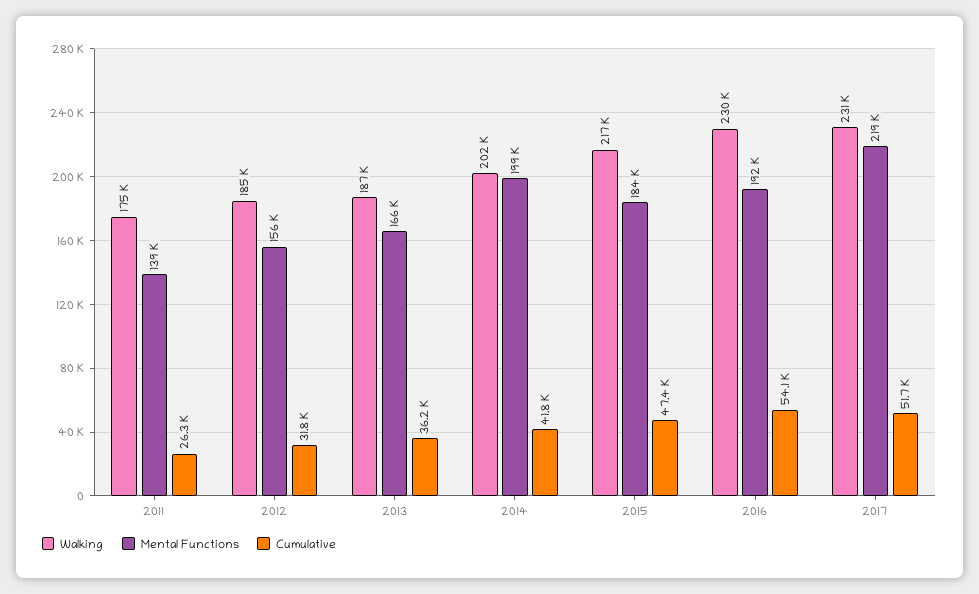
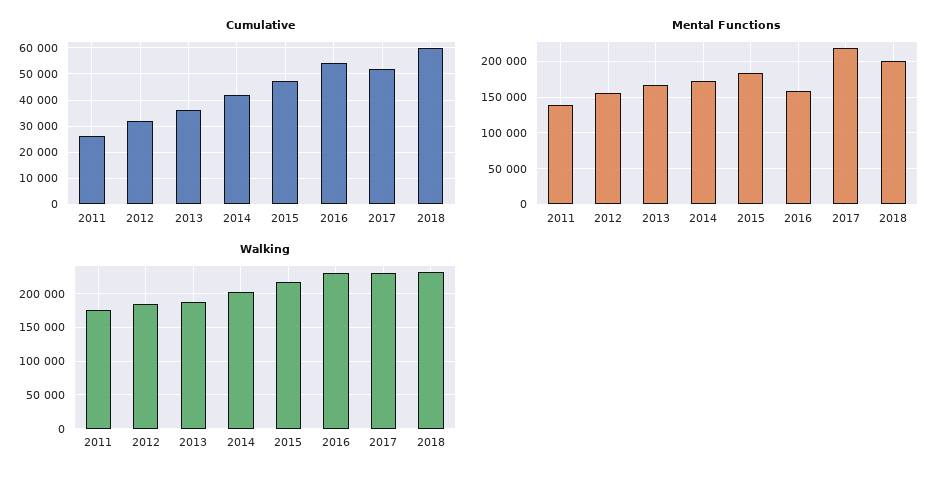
Mental Functions, 2014: 199000 -> 170000
Mental Functions, 2016: 192000 -> 160000
Cumulative, 2018: none -> 60000
Mental Functions, 2018: none -> 200000
Walking, 2018: none -> 230000

